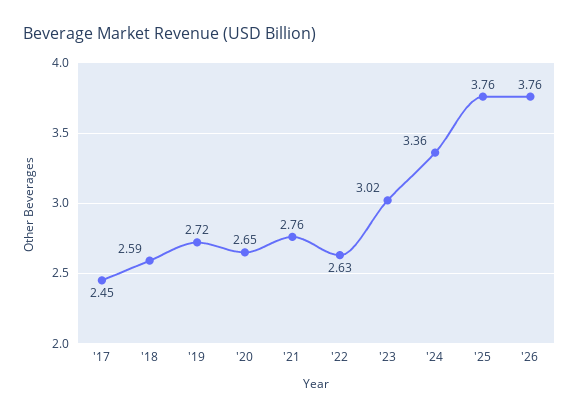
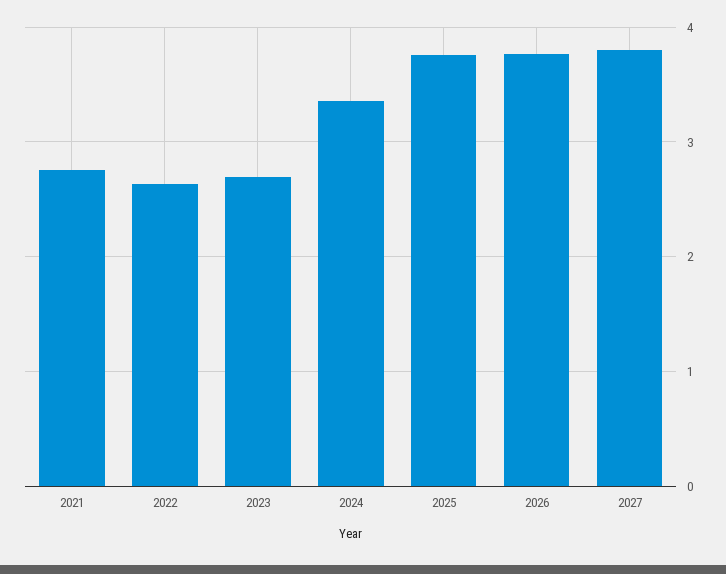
'17: 2.45 -> none
'18: 2.59 -> none
'19: 2.72 -> none
'20: 2.65 -> none
'23: 3.02 -> 2.7
2027: none -> 3.8

